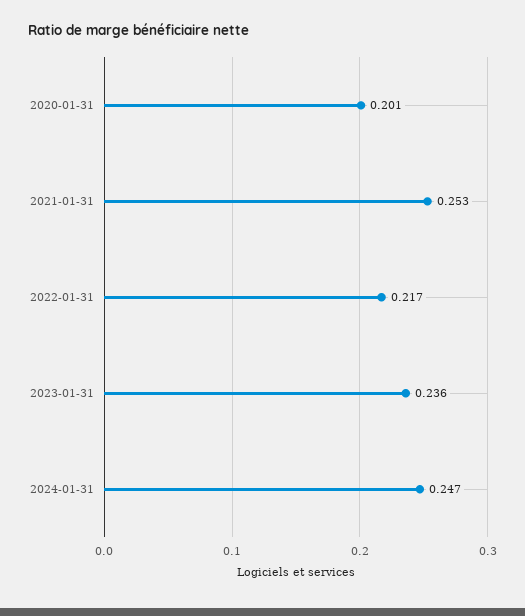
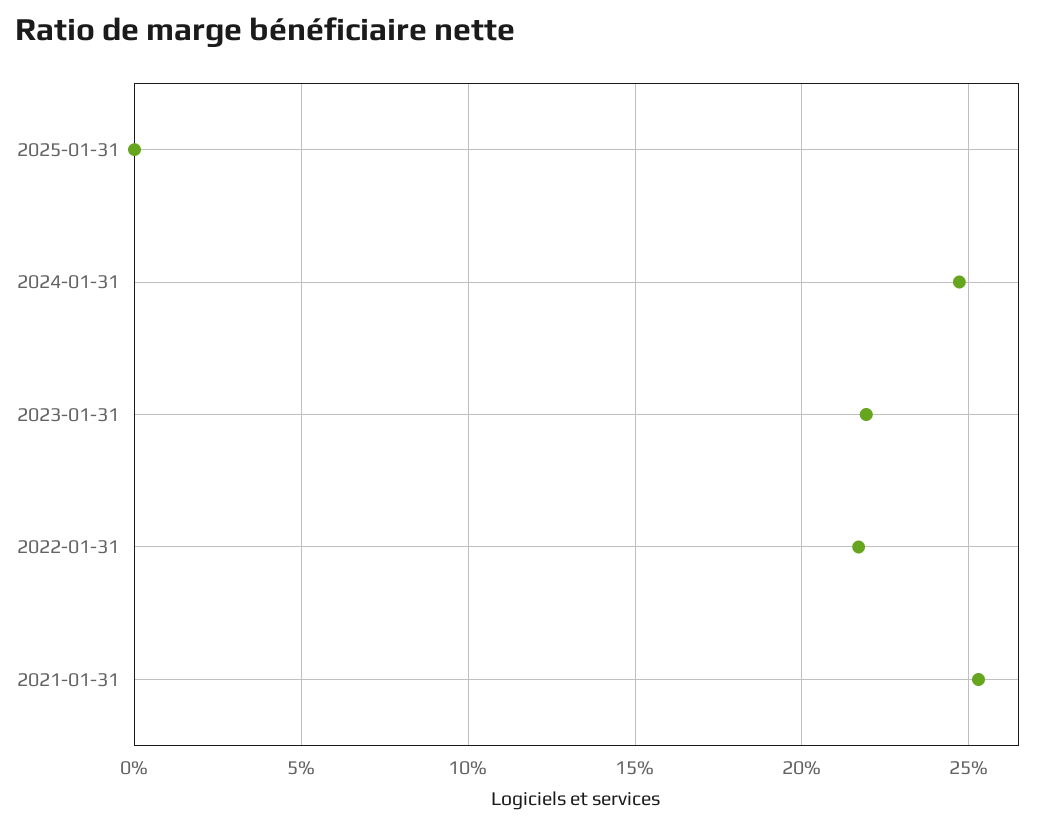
2020-01-31: 0.201 -> none
2023-01-31: 0.236 -> 0.22
2025-01-31: none -> 0

